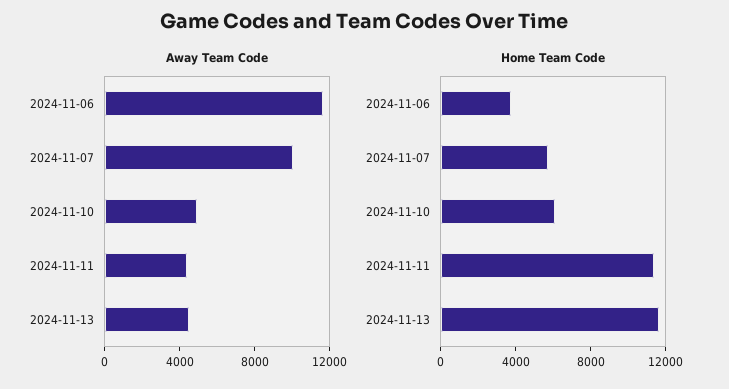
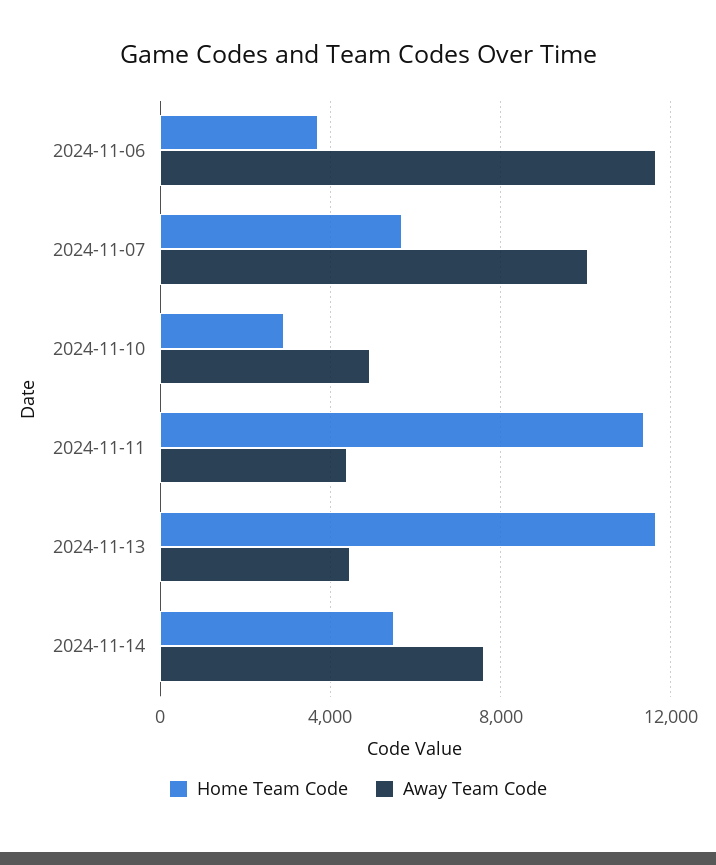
Home Team Code, 2024-11-10: 6000 -> 3000
Home Team Code, 2024-11-14: none -> 5500
Away Team Code, 2024-11-14: none -> 7500

